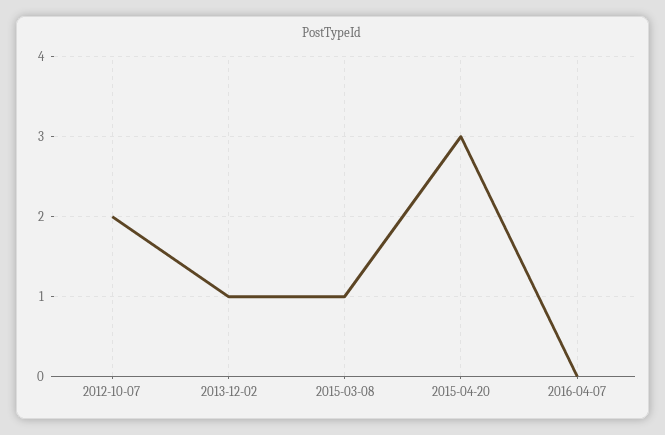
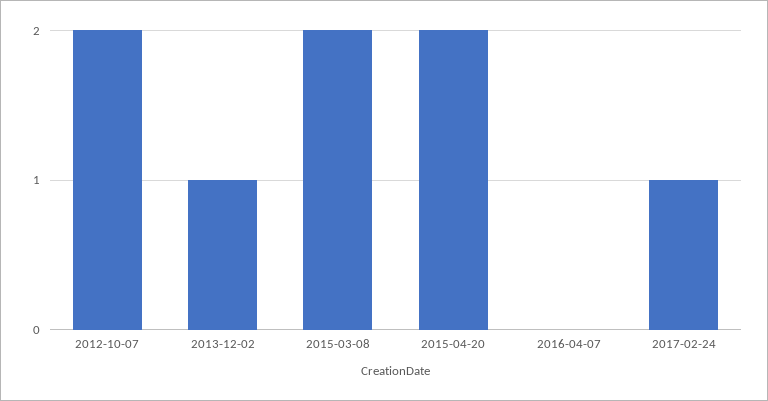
2015-03-08: 1 -> 2
2015-04-20: 3 -> 2
2017-02-24: none -> 1

